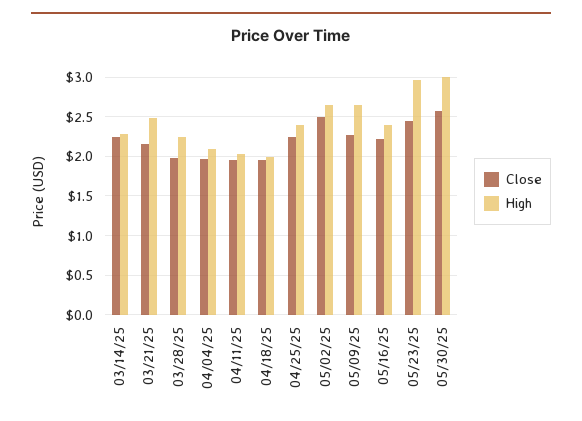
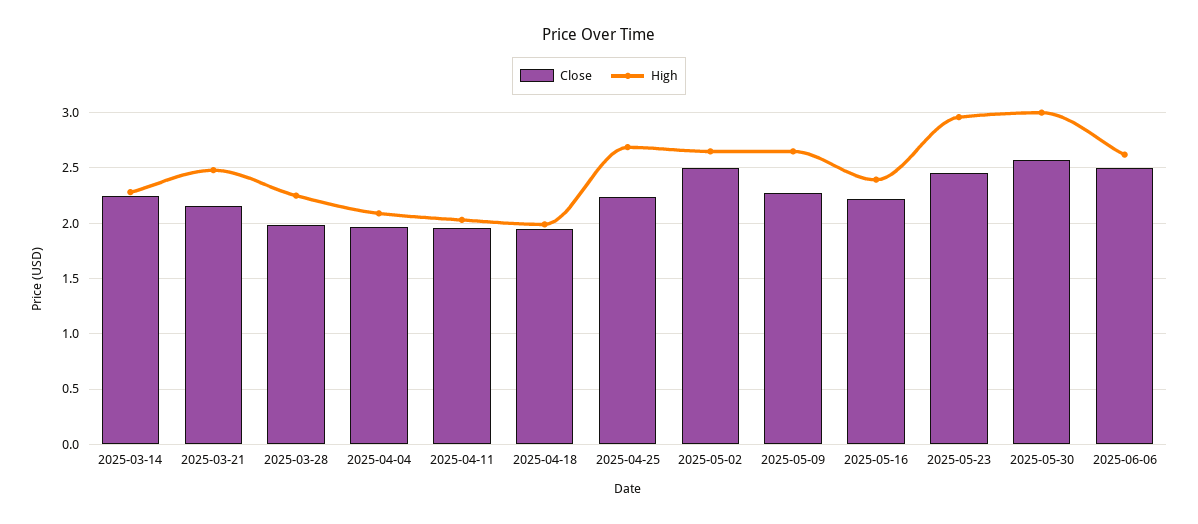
High, 04/25/25: 2.4 -> 2.7
Close, 2025-06-06: none -> 2.5
High, 2025-06-06: none -> 2.6

